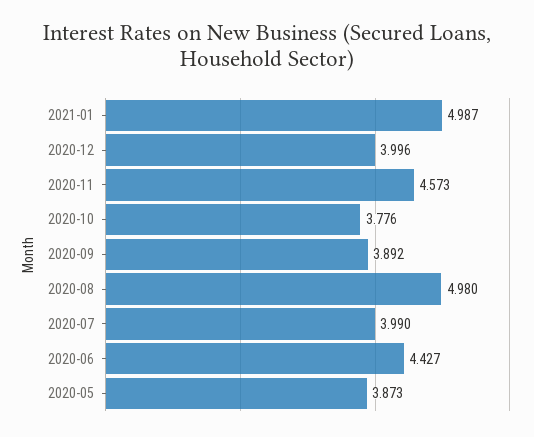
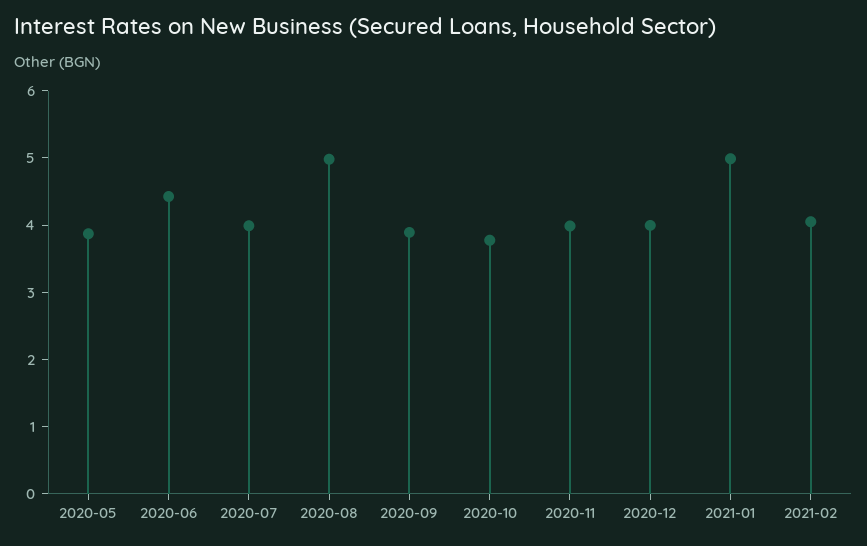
2020-11: 4.573 -> 4
2021-02: none -> 4

